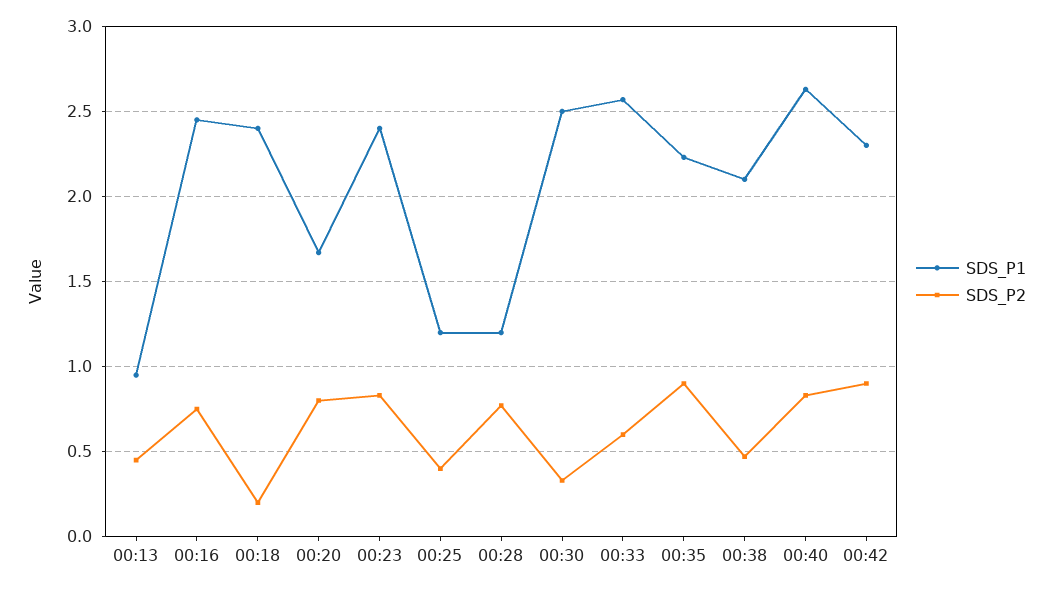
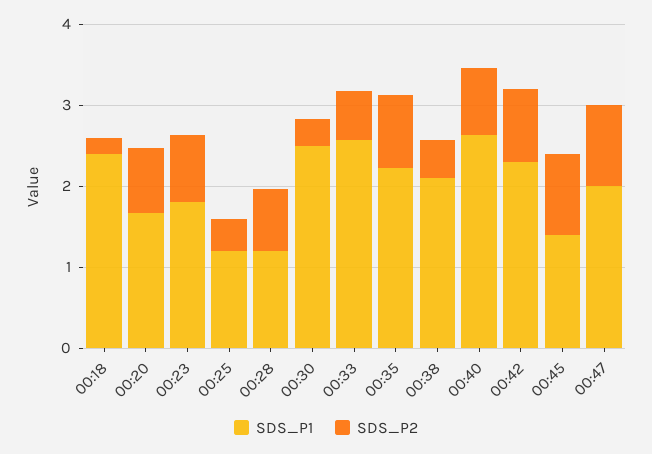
SDS_P1, 00:13: 0.95 -> none
SDS_P2, 00:13: 0.45 -> none
SDS_P1, 00:16: 2.45 -> none
SDS_P2, 00:16: 0.75 -> none
SDS_P1, 00:23: 2.4 -> 1.8
SDS_P1, 00:45: none -> 1.4
SDS_P2, 00:45: none -> 1
SDS_P1, 00:47: none -> 2
SDS_P2, 00:47: none -> 1

